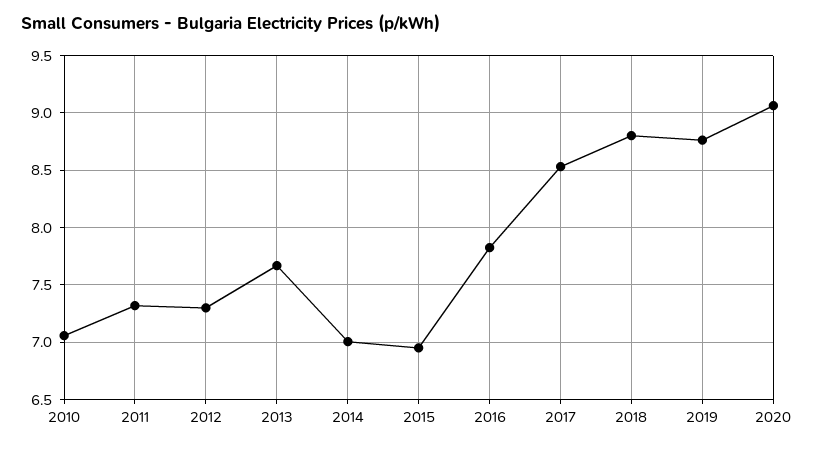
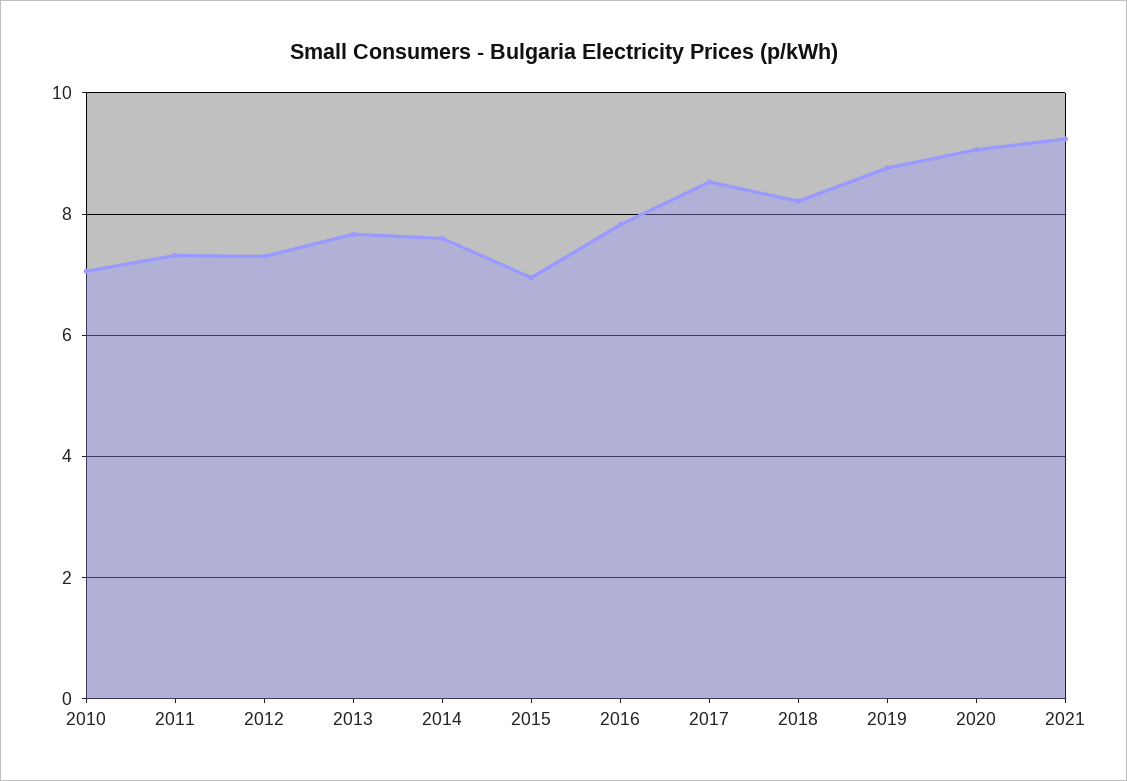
2014: 7 -> 7.6
2018: 8.8 -> 8.2
2021: none -> 9.2

